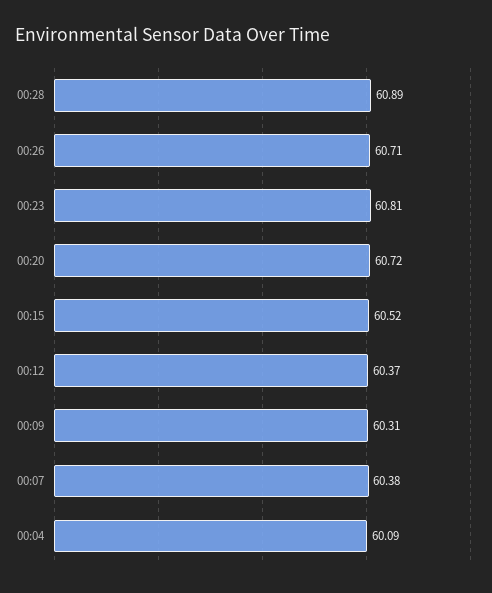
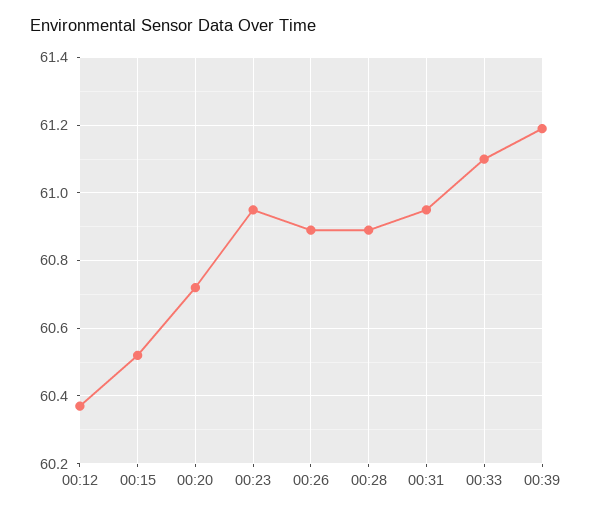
00:26: 60.71 -> 60.9
00:23: 60.81 -> 60.95
00:09: 60.31 -> none
00:07: 60.38 -> none
00:04: 60.09 -> none
00:31: none -> 60.95
00:33: none -> 61.1
00:39: none -> 61.2

